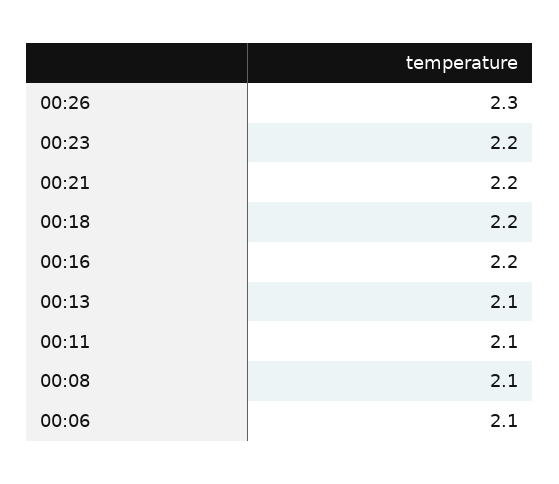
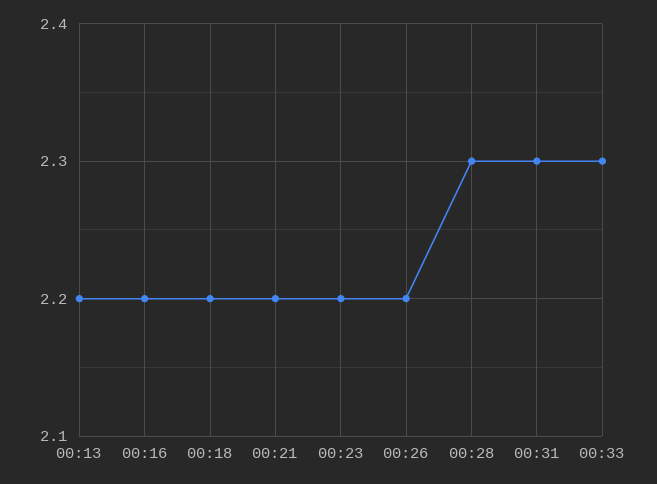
00:26: 2.3 -> 2.2
00:13: 2.1 -> 2.2
00:11: 2.1 -> none
00:08: 2.1 -> none
00:06: 2.1 -> none
00:28: none -> 2.3
00:31: none -> 2.3
00:33: none -> 2.3

